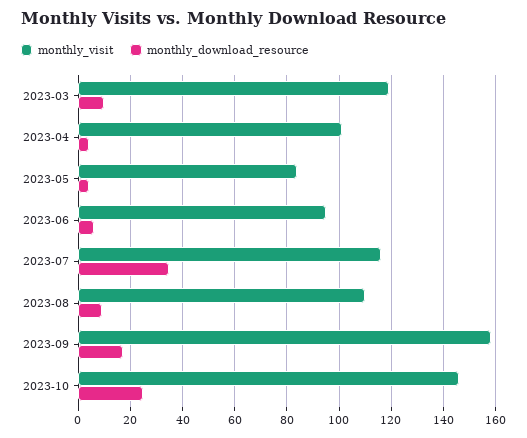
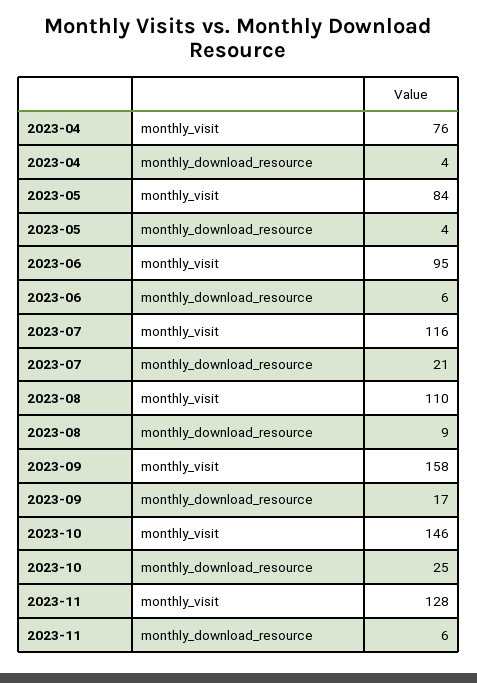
monthly_visit, 2023-03: 120 -> none
monthly_download_resource, 2023-03: 10 -> none
monthly_visit, 2023-04: 100 -> 76
monthly_download_resource, 2023-07: 35 -> 21
monthly_visit, 2023-11: none -> 128
monthly_download_resource, 2023-11: none -> 6

